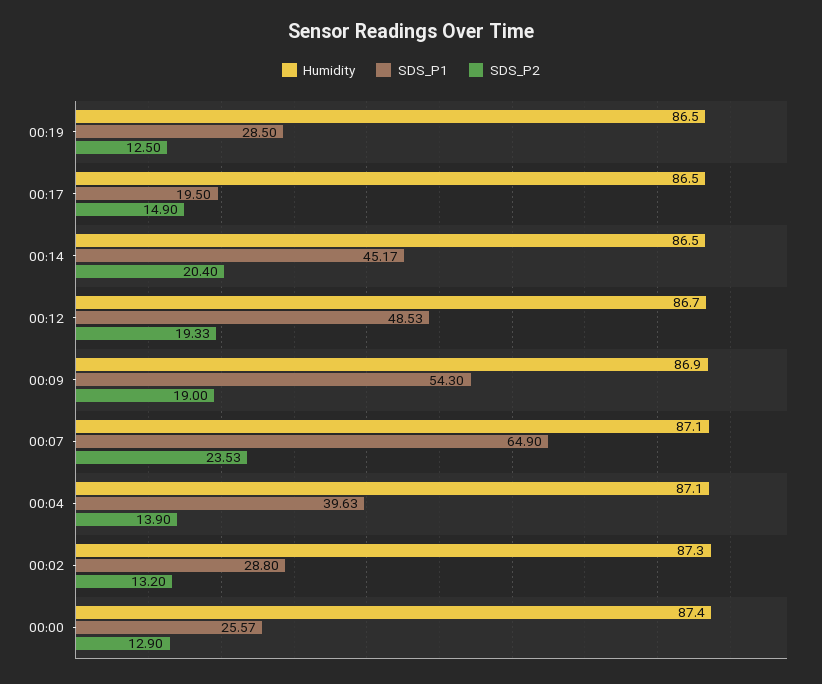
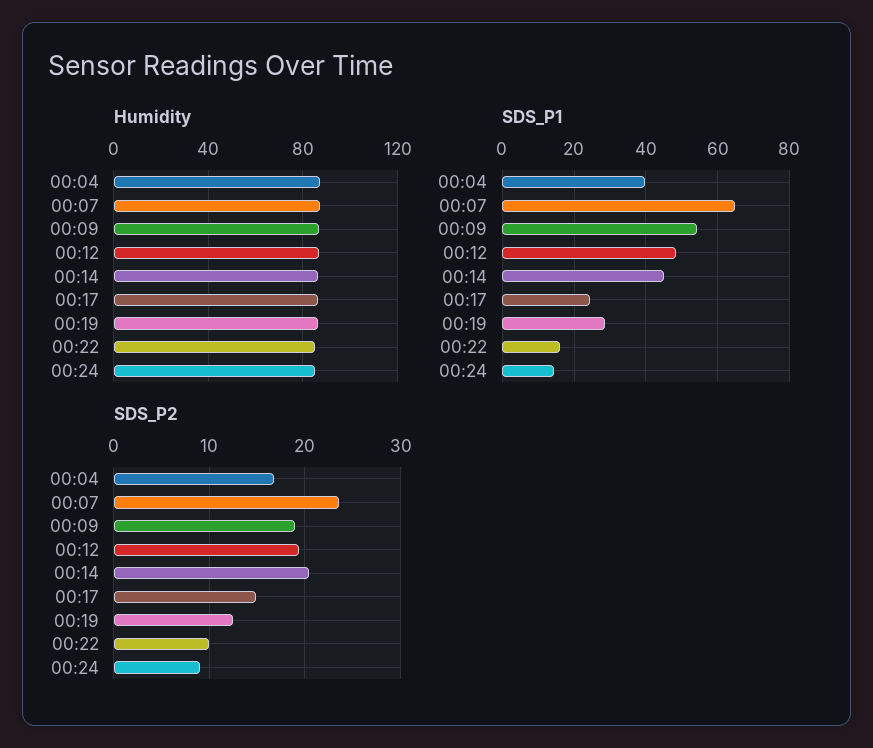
SDS_P1, 00:17: 19.5 -> 24
SDS_P2, 00:04: 13.9 -> 17
Humidity, 00:02: 87.3 -> none
SDS_P1, 00:02: 28.8 -> none
SDS_P2, 00:02: 13.2 -> none
Humidity, 00:00: 87.4 -> none
SDS_P1, 00:00: 25.57 -> none
SDS_P2, 00:00: 12.9 -> none
Humidity, 00:22: none -> 85
Humidity, 00:24: none -> 85
SDS_P1, 00:22: none -> 16
SDS_P1, 00:24: none -> 14
SDS_P2, 00:22: none -> 10
SDS_P2, 00:24: none -> 9

